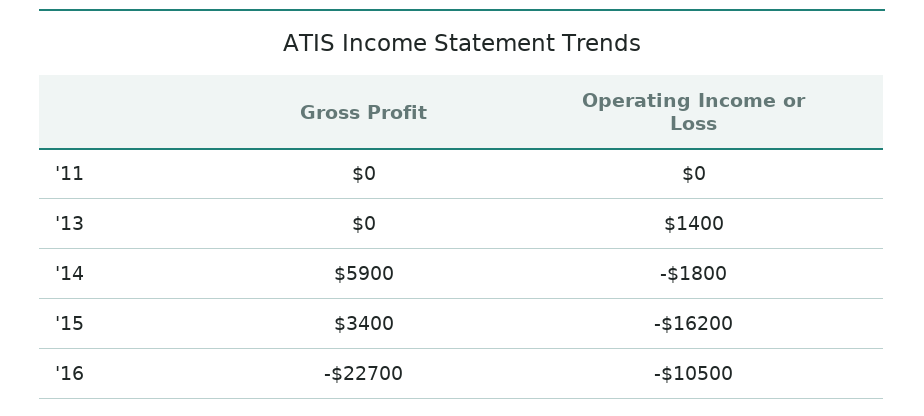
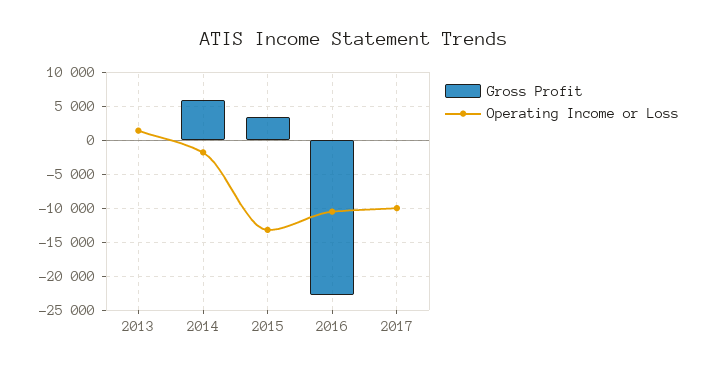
Gross Profit, '11: 0 -> none
Operating Income or Loss, '11: 0 -> none
Operating Income or Loss, '15: -16200 -> -13000
Gross Profit, 2017: none -> 0
Operating Income or Loss, 2017: none -> -10000

